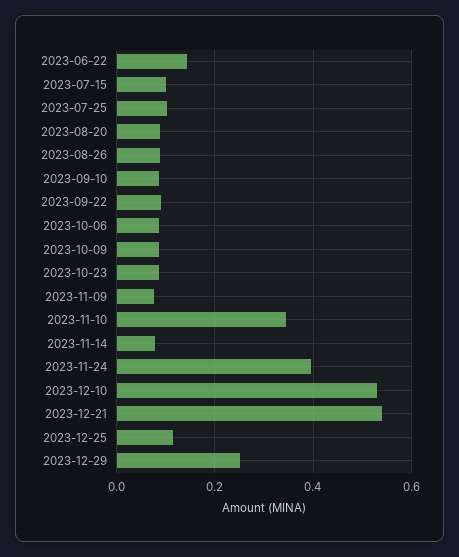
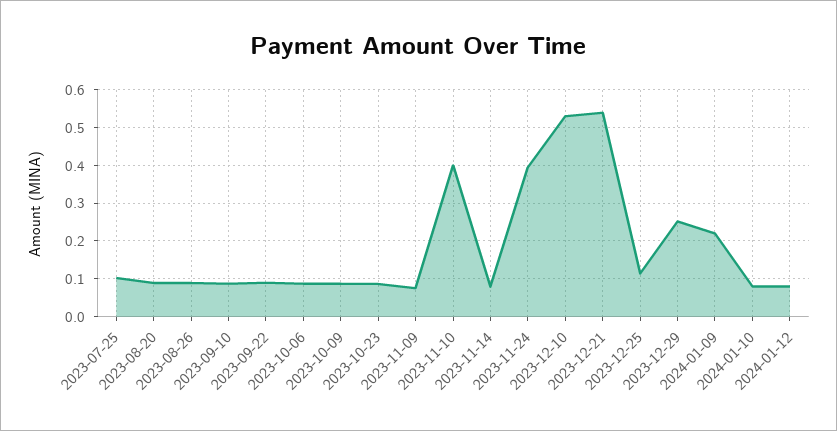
2023-06-22: 0.14 -> none
2023-07-15: 0.1 -> none
2023-11-10: 0.34 -> 0.4
2024-01-09: none -> 0.22
2024-01-10: none -> 0.08
2024-01-12: none -> 0.08

